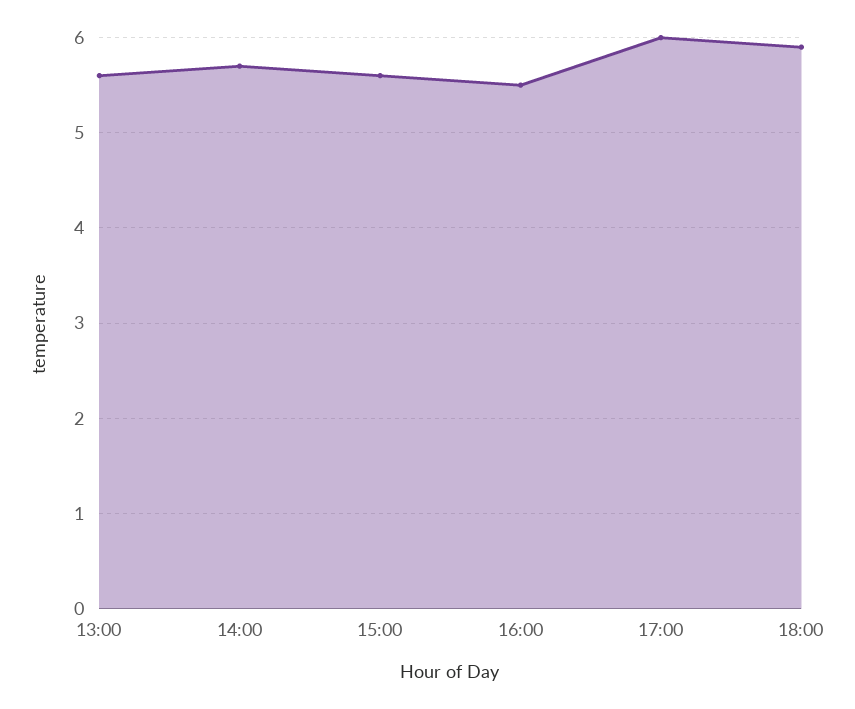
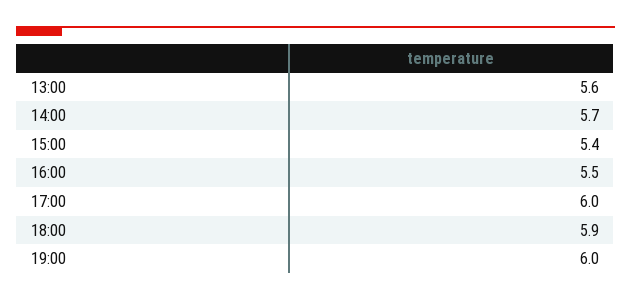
15:00: 5.6 -> 5.4
19:00: none -> 6

